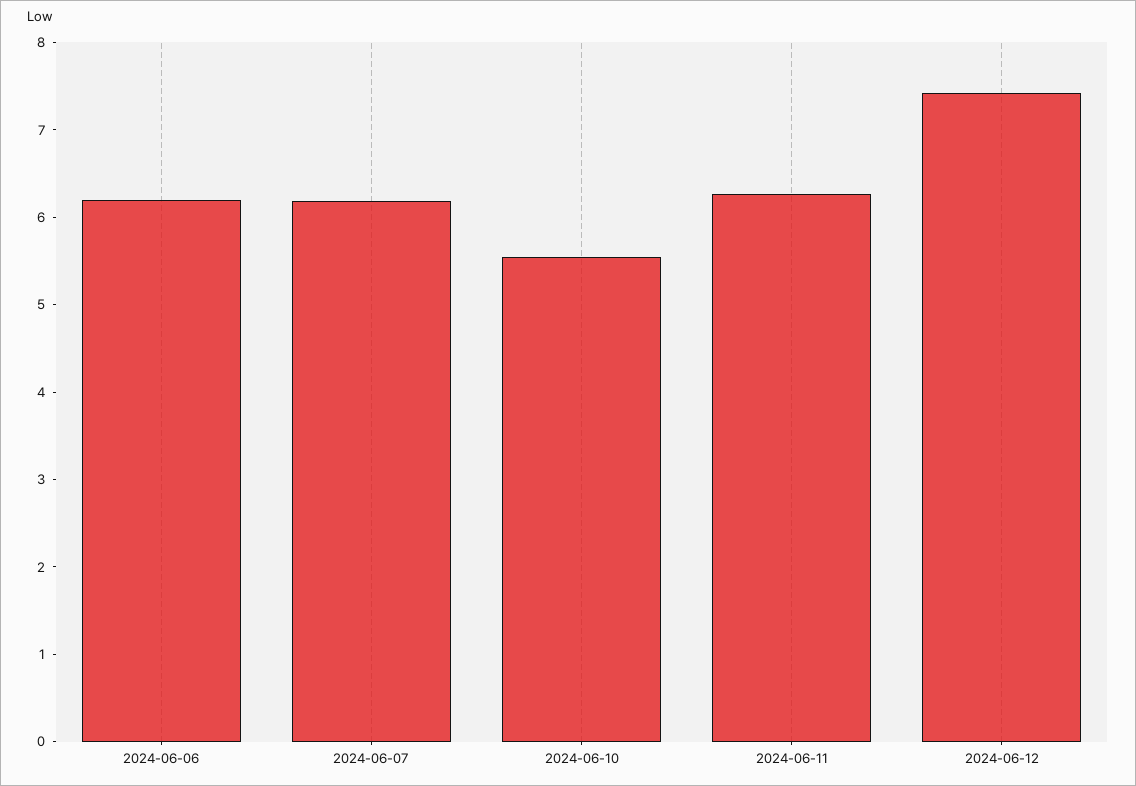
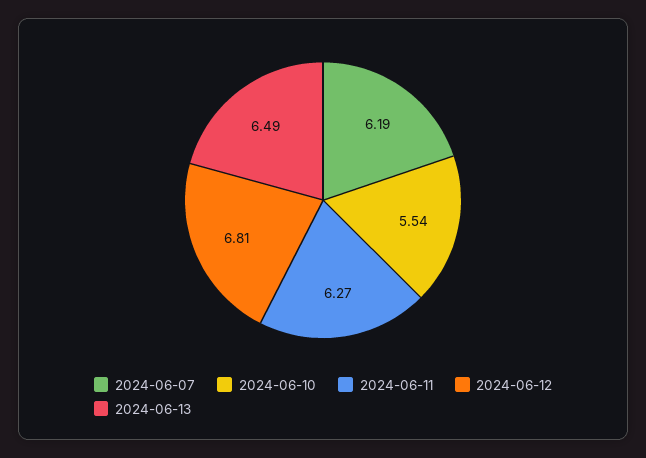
2024-06-06: 6.2 -> none
2024-06-12: 7.4 -> 6.81
2024-06-13: none -> 6.49

